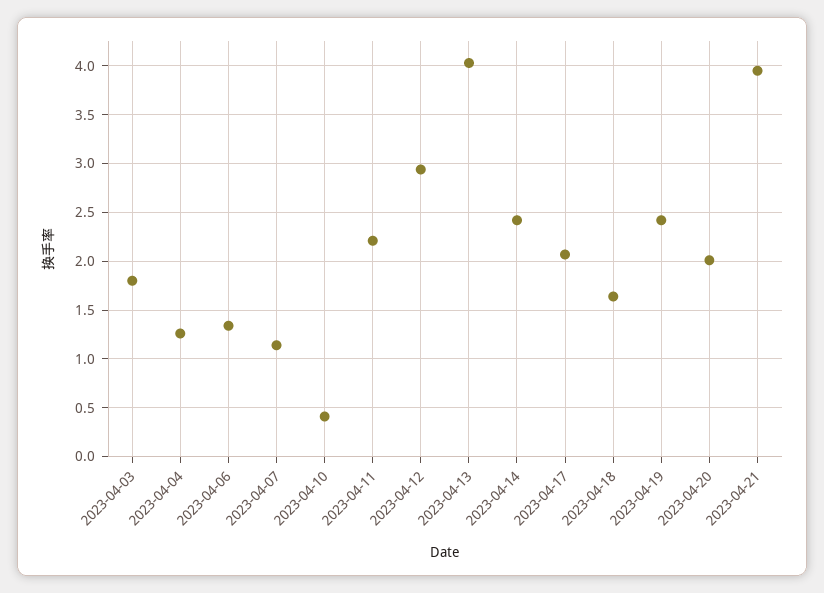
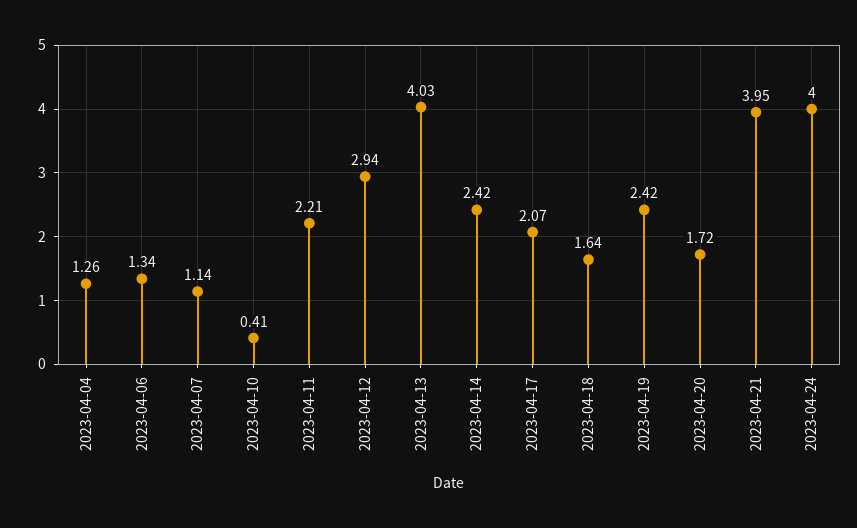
2023-04-03: 1.8 -> none
2023-04-20: 2 -> 1.72
2023-04-24: none -> 4

